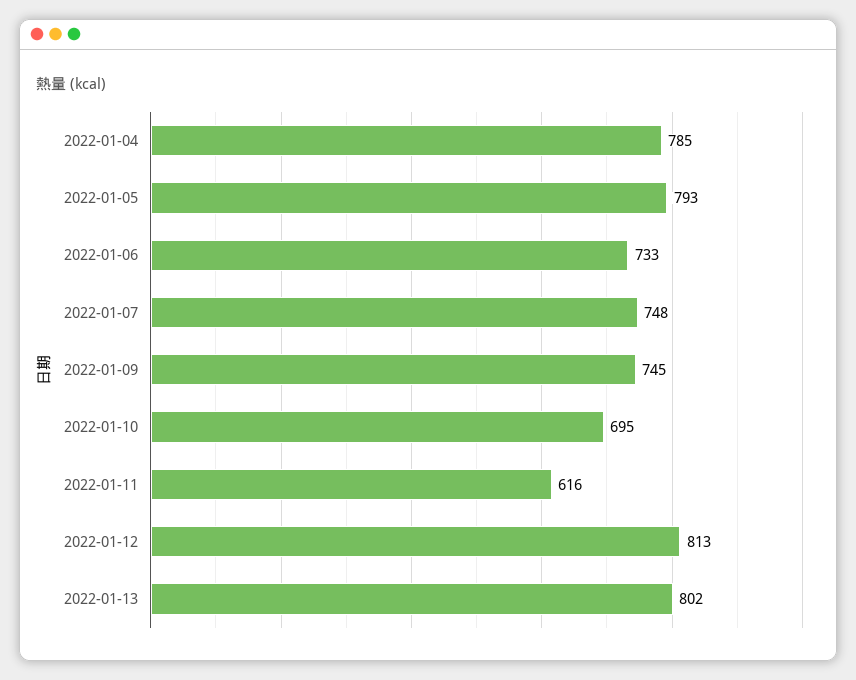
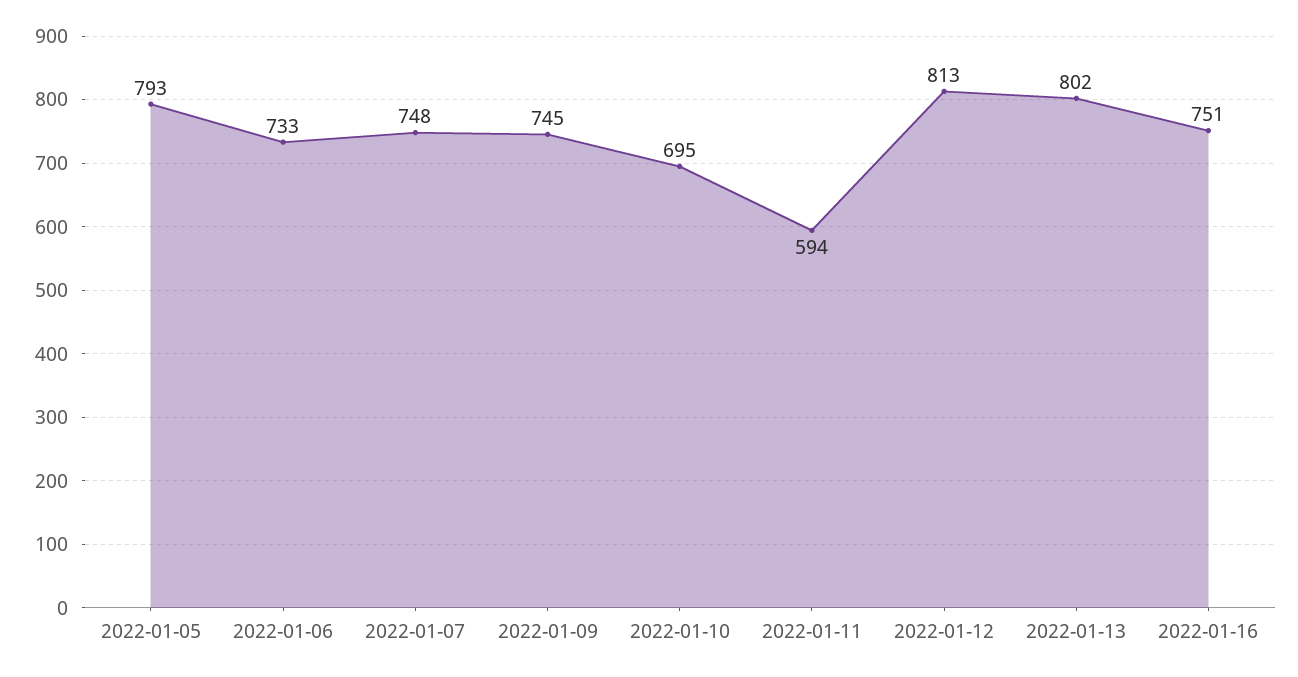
2022-01-04: 785 -> none
2022-01-11: 616 -> 594
2022-01-16: none -> 751

